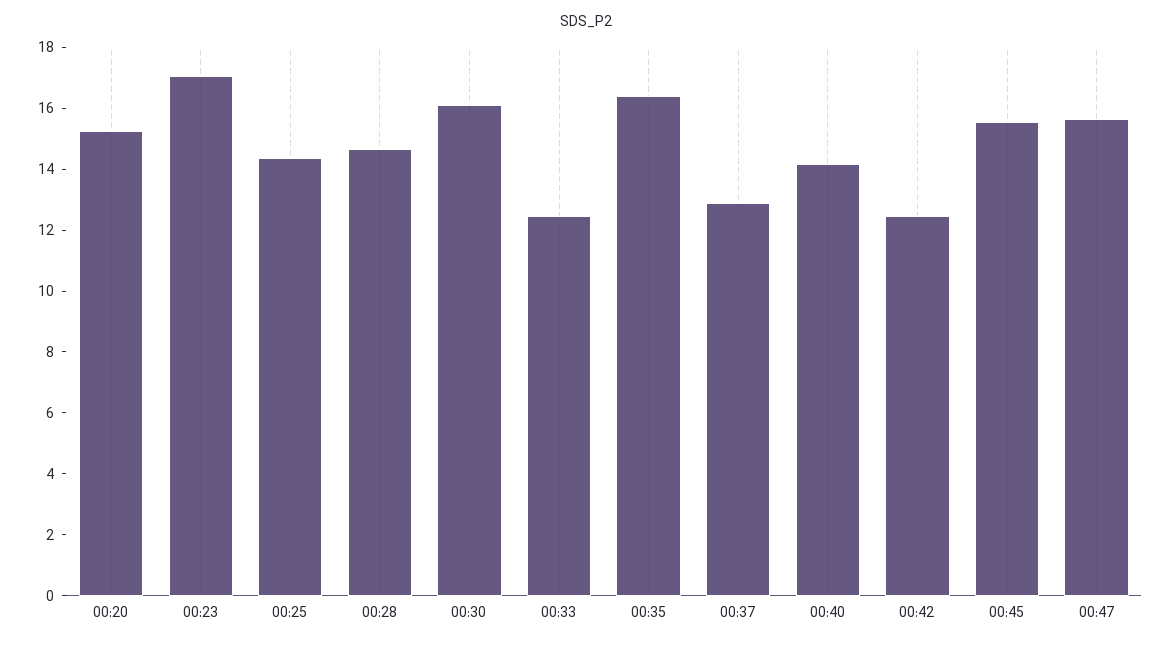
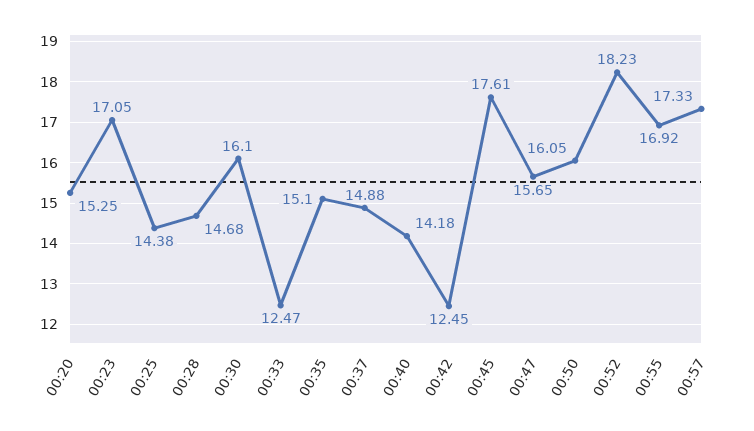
00:35: 16.5 -> 15.1
00:37: 13 -> 14.88
00:45: 15.5 -> 17.61
00:50: none -> 16.05
00:52: none -> 18.23
00:55: none -> 16.92
00:57: none -> 17.33

